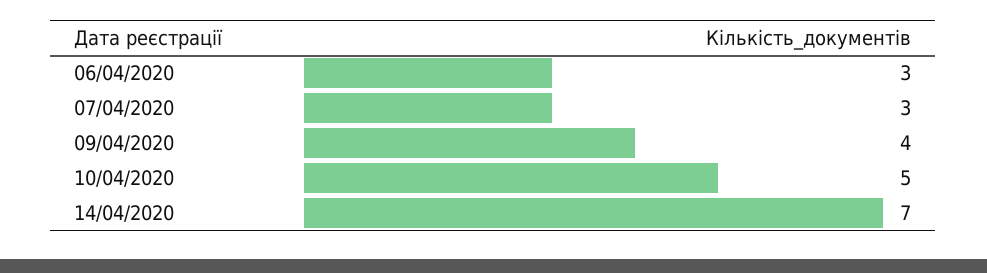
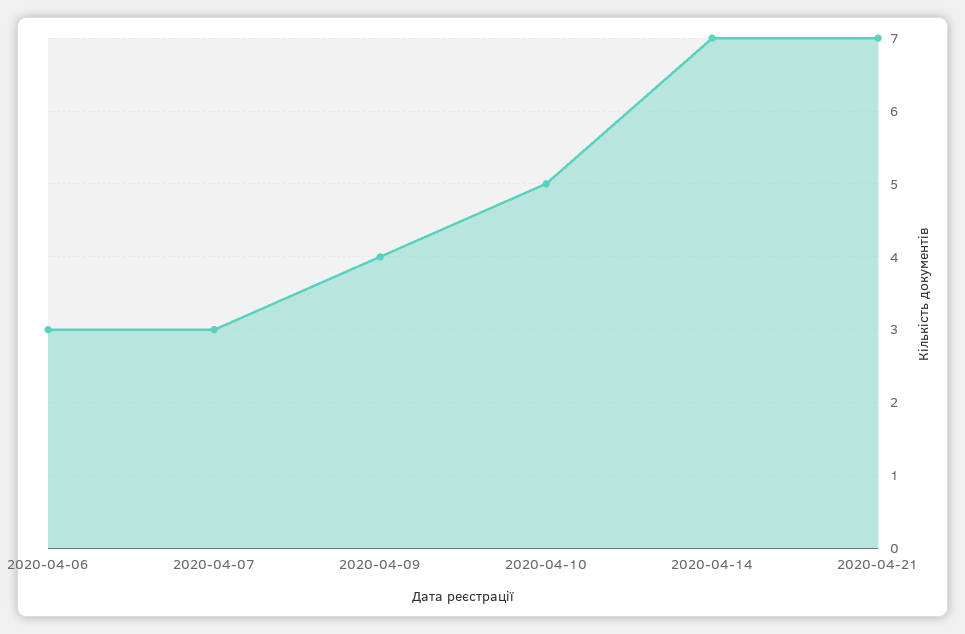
2020-04-21: none -> 7

